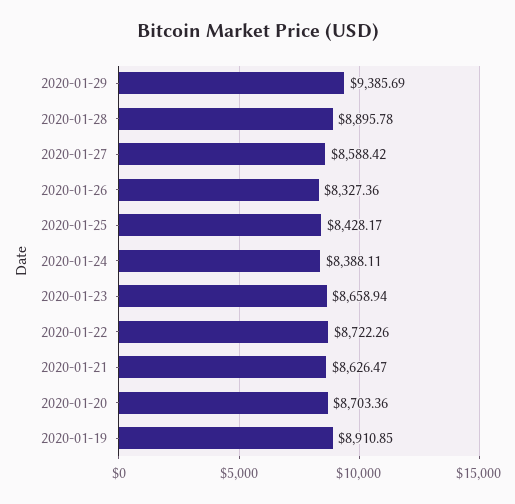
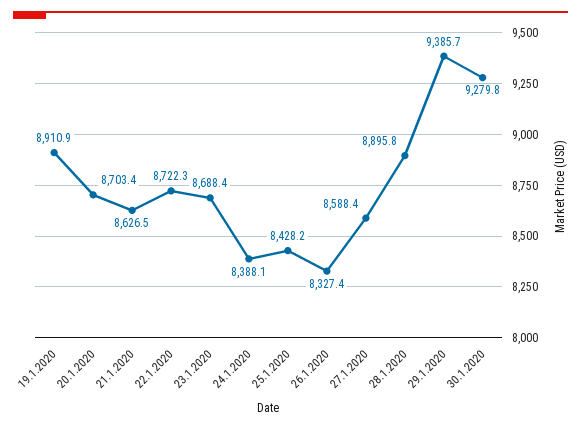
2020-01-23: 8658.94 -> 8688.4
30.1.2020: none -> 9279.8

